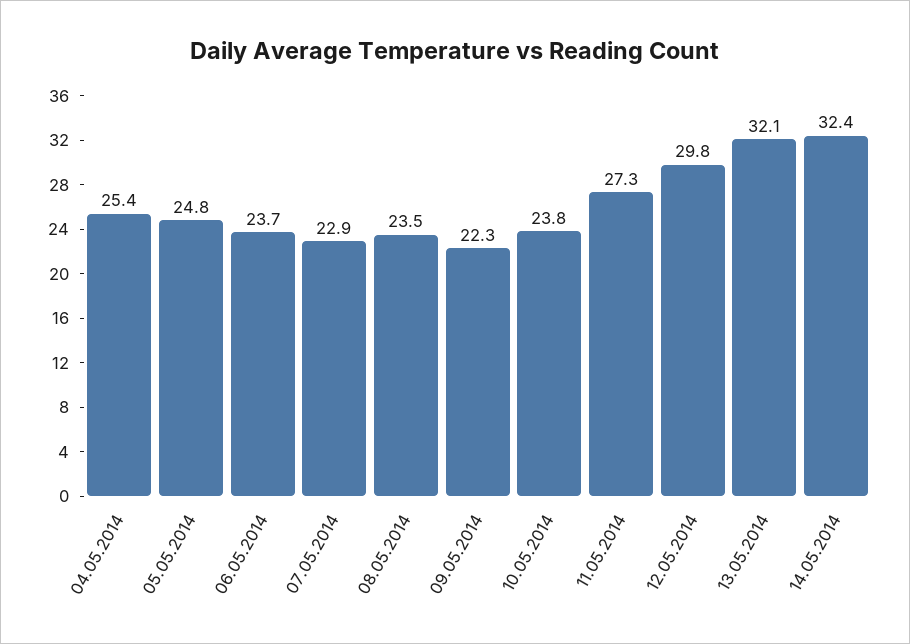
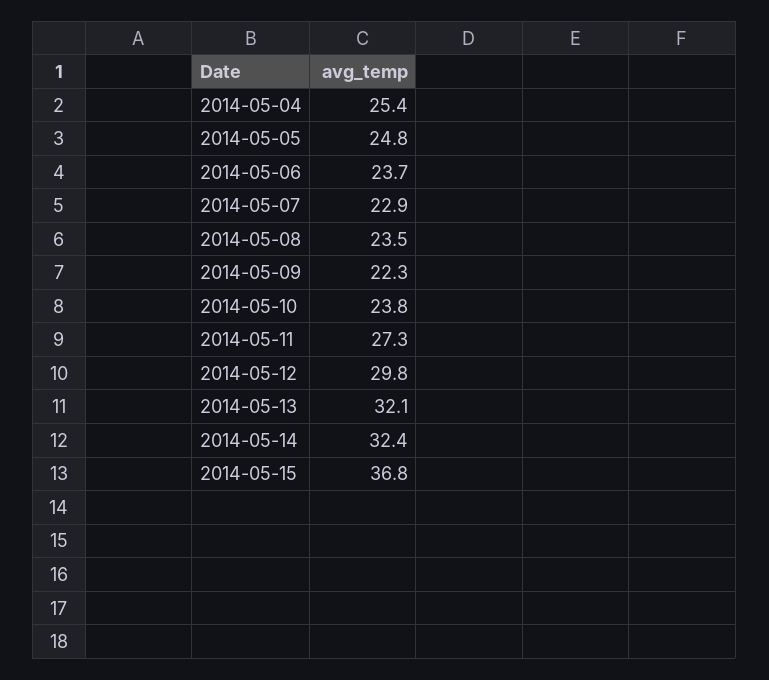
2014-05-15: none -> 36.8

